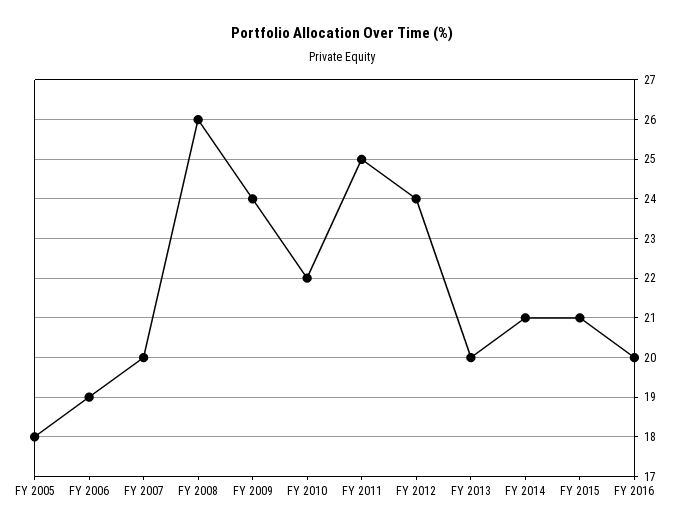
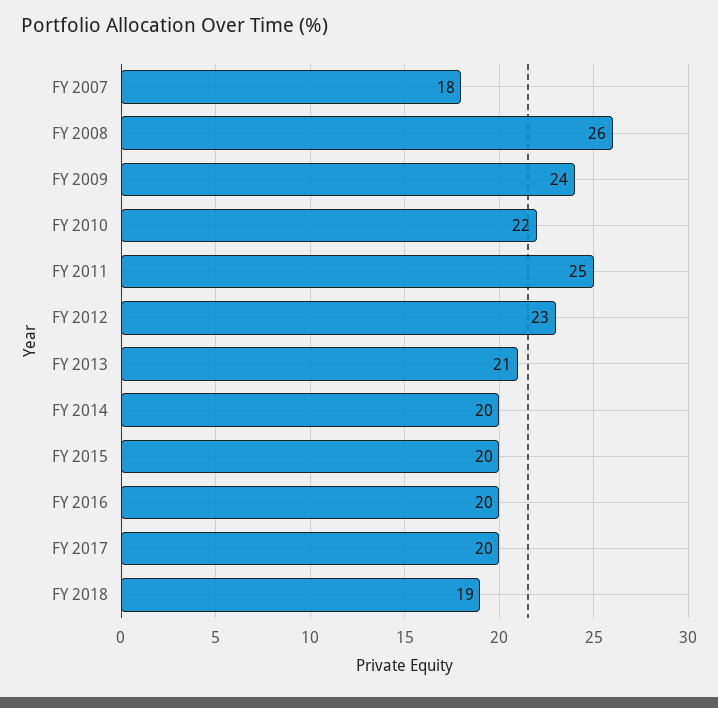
FY 2005: 18 -> none
FY 2006: 19 -> none
FY 2007: 20 -> 18
FY 2012: 24 -> 23
FY 2013: 20 -> 21
FY 2014: 21 -> 20
FY 2015: 21 -> 20
FY 2017: none -> 20
FY 2018: none -> 19

